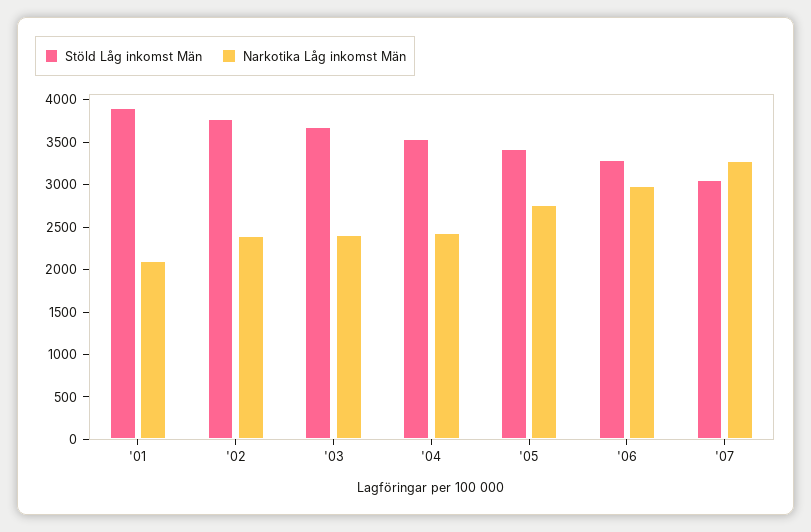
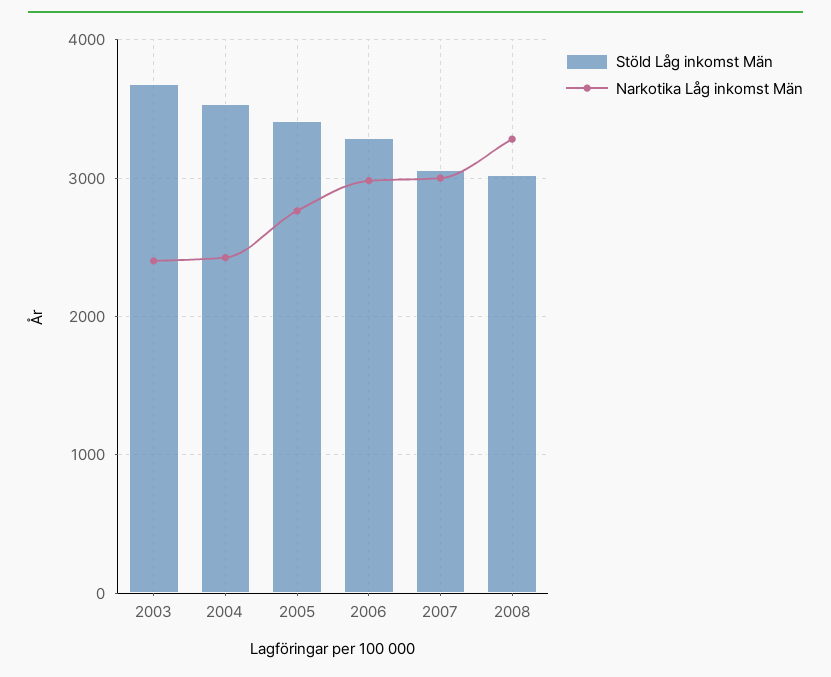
Stöld Låg inkomst Män, '01: 3900 -> none
Narkotika Låg inkomst Män, '01: 2100 -> none
Stöld Låg inkomst Män, '02: 3800 -> none
Narkotika Låg inkomst Män, '02: 2400 -> none
Narkotika Låg inkomst Män, '07: 3300 -> 3000
Stöld Låg inkomst Män, 2008: none -> 3000
Narkotika Låg inkomst Män, 2008: none -> 3300

